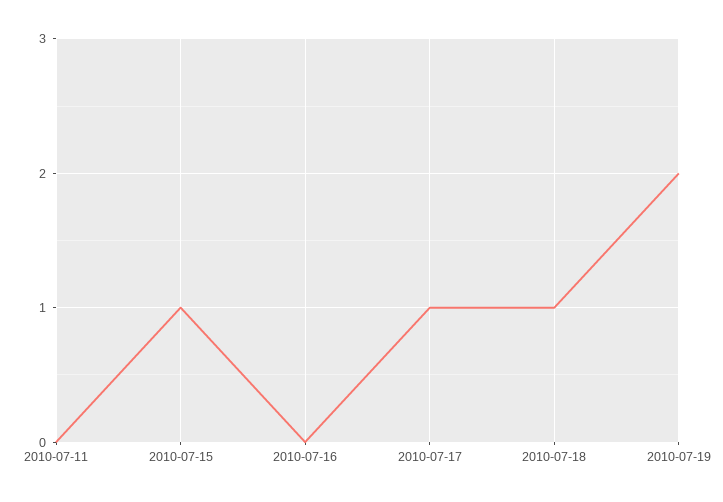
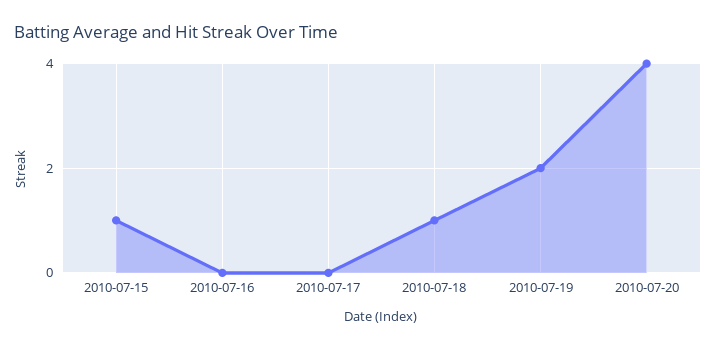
2010-07-11: 0 -> none
2010-07-17: 1 -> 0
2010-07-20: none -> 4

